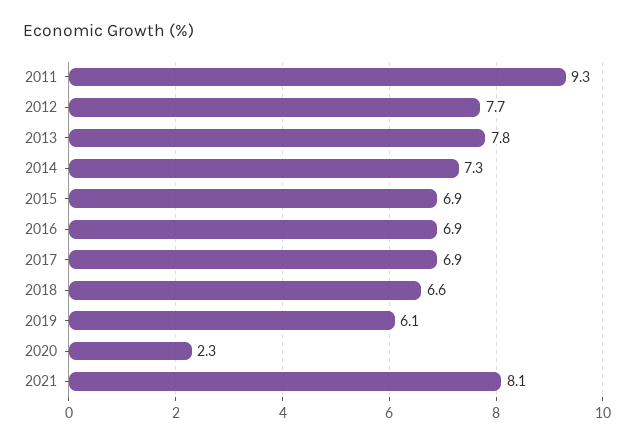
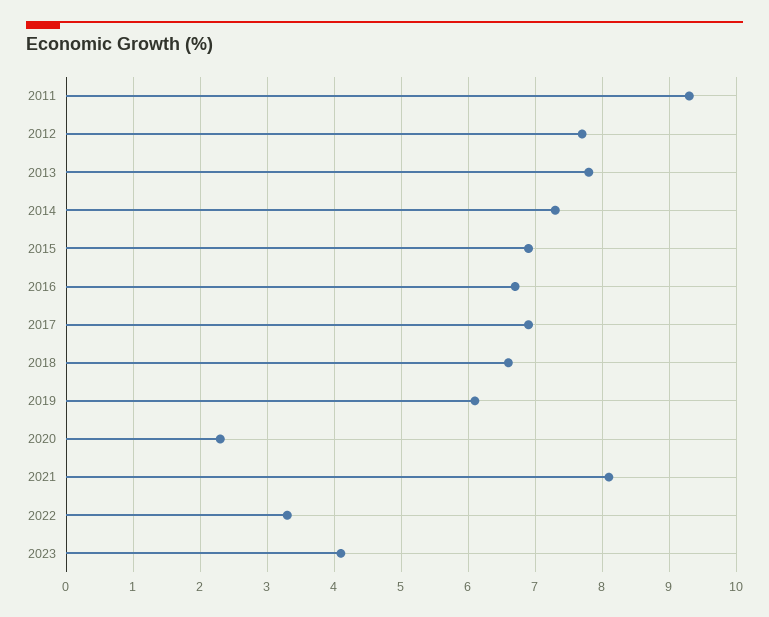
2016: 6.9 -> 6.7
2022: none -> 3.3
2023: none -> 4.1

